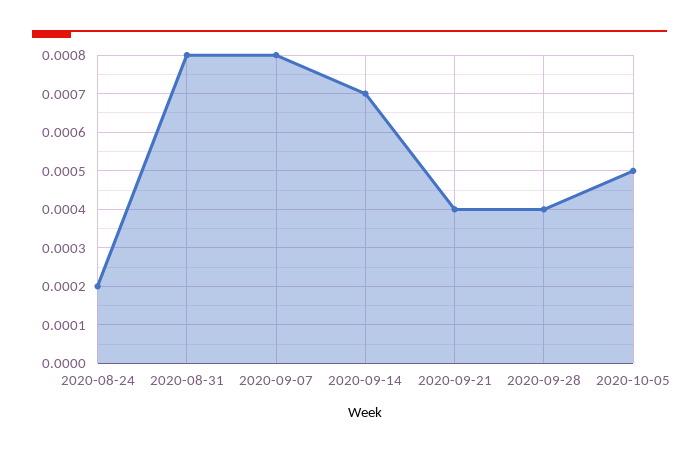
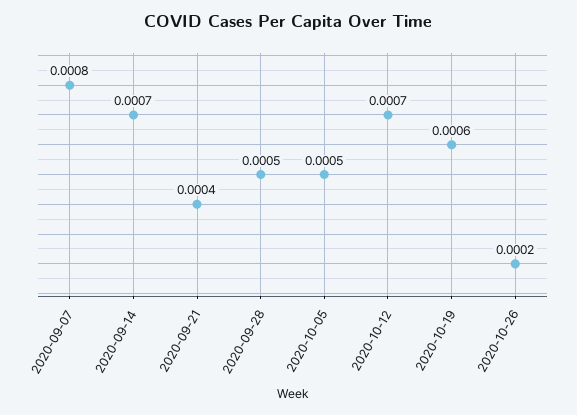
2020-08-24: 0.0002 -> none
2020-08-31: 0.0008 -> none
2020-09-28: 0.0004 -> 0.0005
2020-10-12: none -> 0.0007
2020-10-19: none -> 0.0006
2020-10-26: none -> 0.0002

